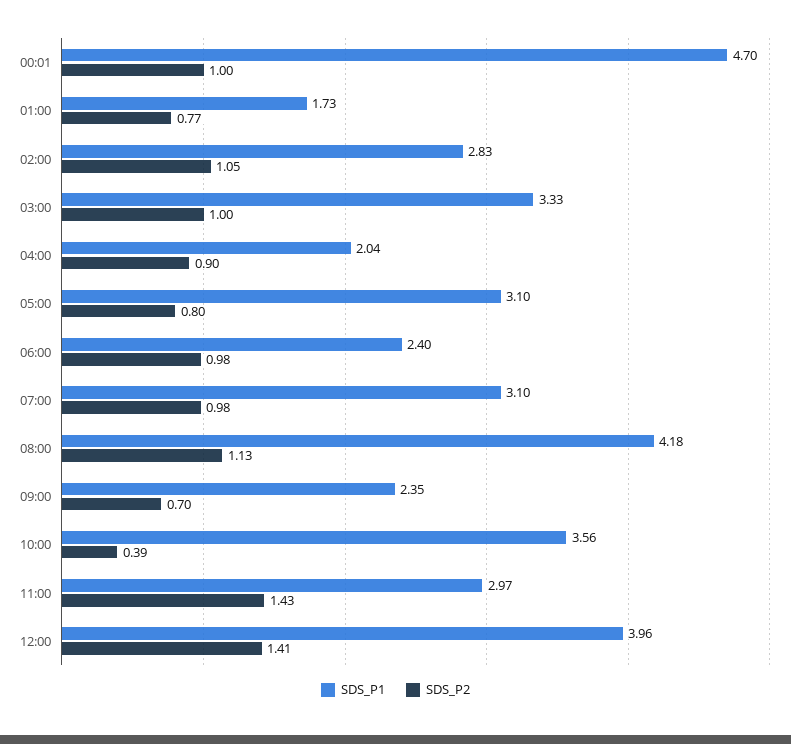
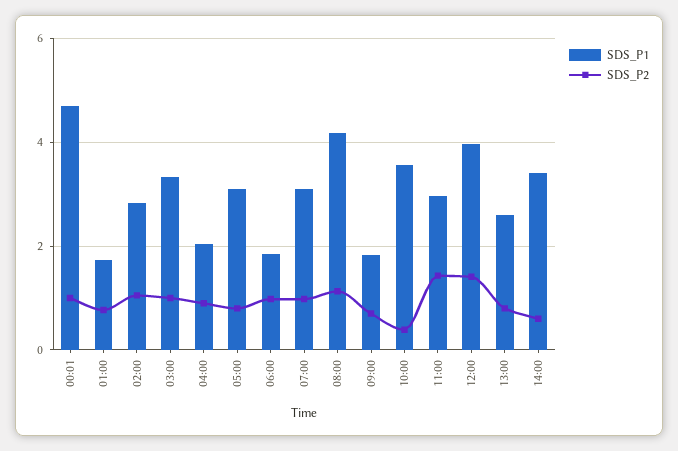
SDS_P1, 06:00: 2.4 -> 1.8
SDS_P1, 09:00: 2.35 -> 1.8
SDS_P1, 13:00: none -> 2.6
SDS_P2, 13:00: none -> 0.8
SDS_P1, 14:00: none -> 3.4
SDS_P2, 14:00: none -> 0.6

